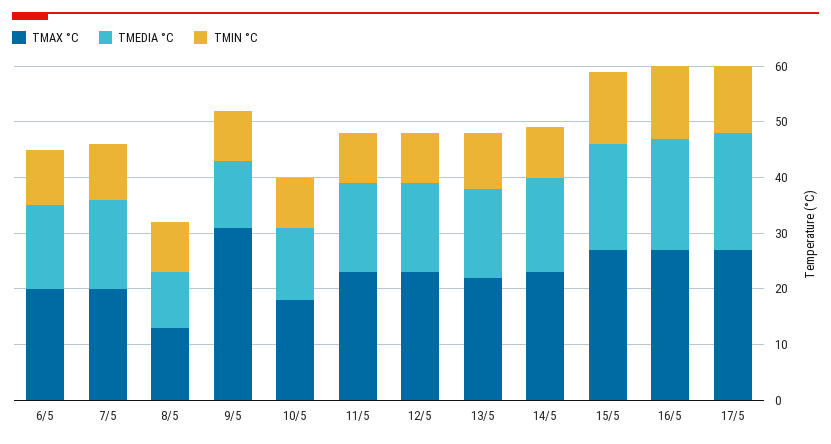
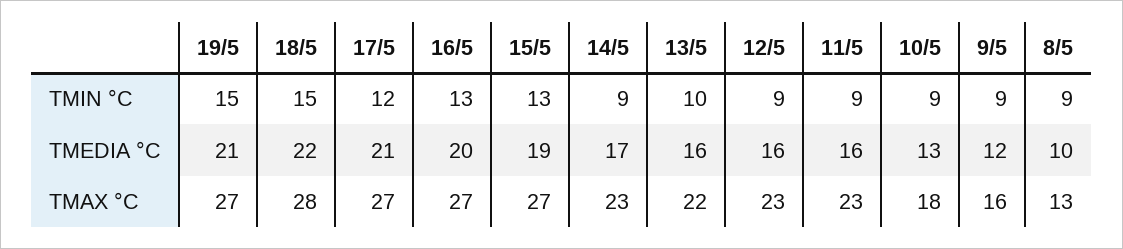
TMAX °C, 6/5: 20 -> none
TMEDIA °C, 6/5: 15 -> none
TMIN °C, 6/5: 10 -> none
TMAX °C, 7/5: 20 -> none
TMEDIA °C, 7/5: 15 -> none
TMIN °C, 7/5: 10 -> none
TMAX °C, 9/5: 30 -> 16
TMIN °C, 19/5: none -> 15
TMIN °C, 18/5: none -> 15
TMEDIA °C, 19/5: none -> 21
TMEDIA °C, 18/5: none -> 22
TMAX °C, 19/5: none -> 27
TMAX °C, 18/5: none -> 28

